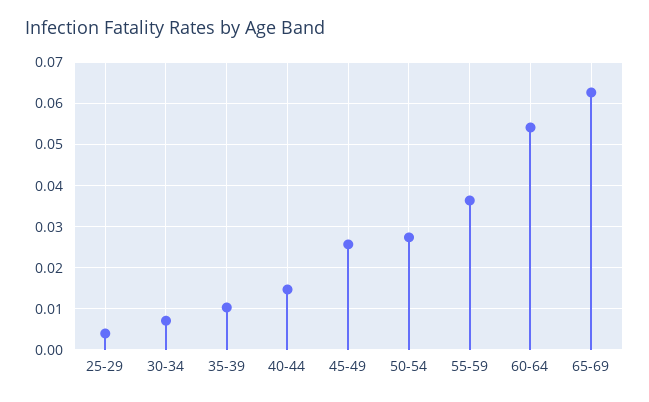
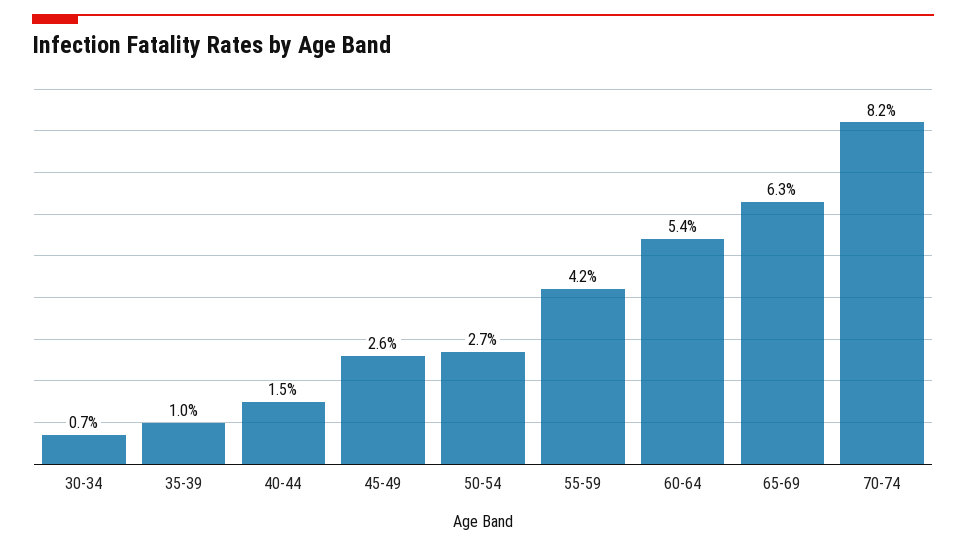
25-29: 0.004 -> none
55-59: 0.036 -> 0.042
70-74: none -> 0.082

